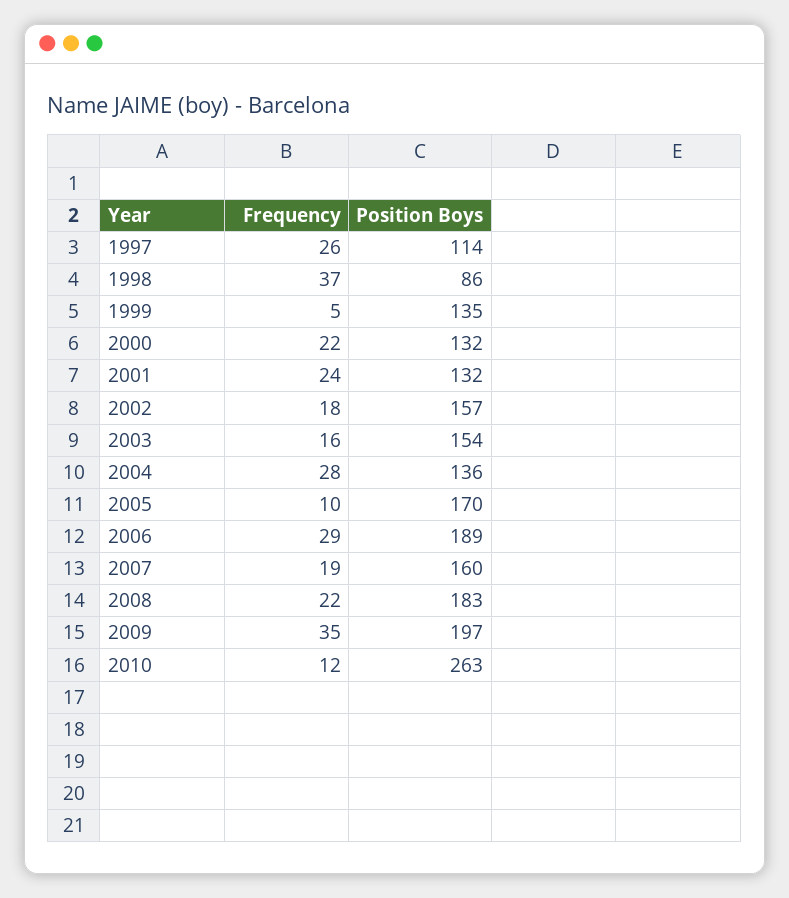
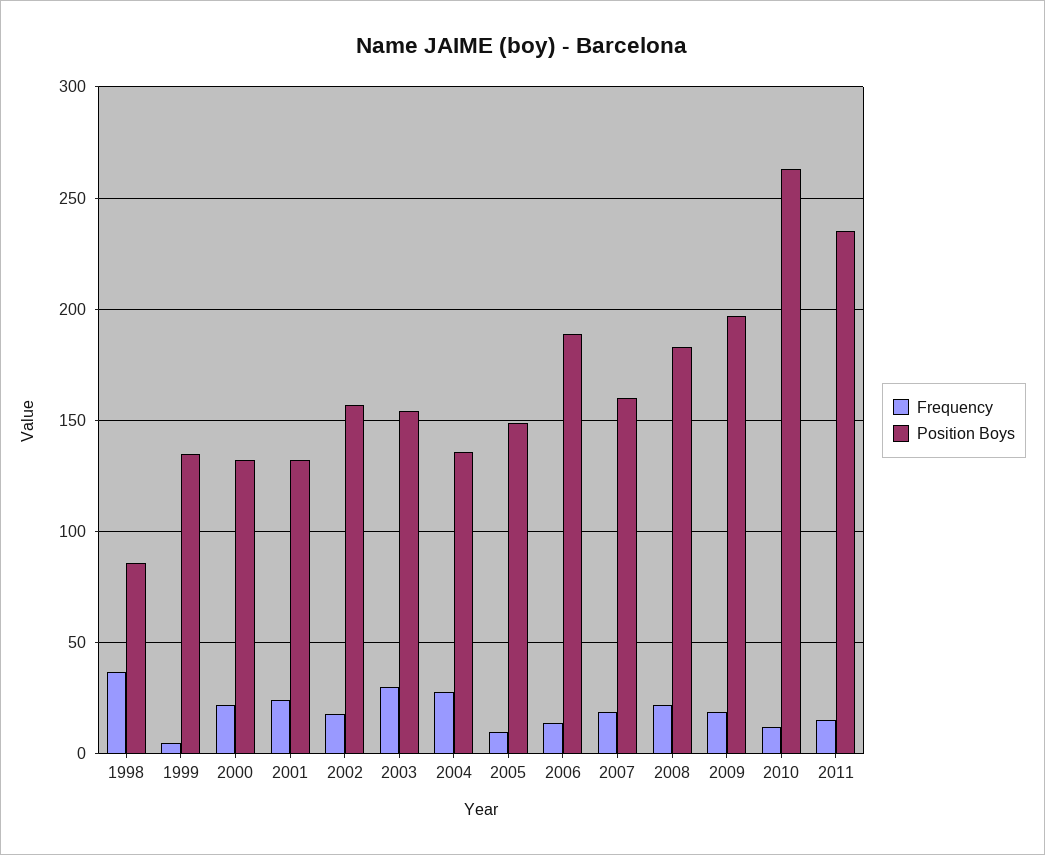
Frequency, 1997: 26 -> none
Position Boys, 1997: 114 -> none
Frequency, 2003: 16 -> 30
Position Boys, 2005: 170 -> 150
Frequency, 2006: 29 -> 15
Frequency, 2009: 35 -> 20
Frequency, 2011: none -> 15
Position Boys, 2011: none -> 235

